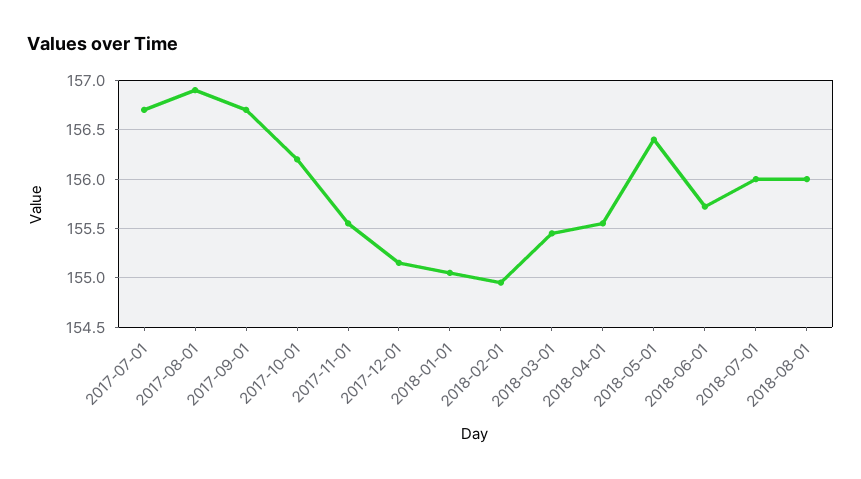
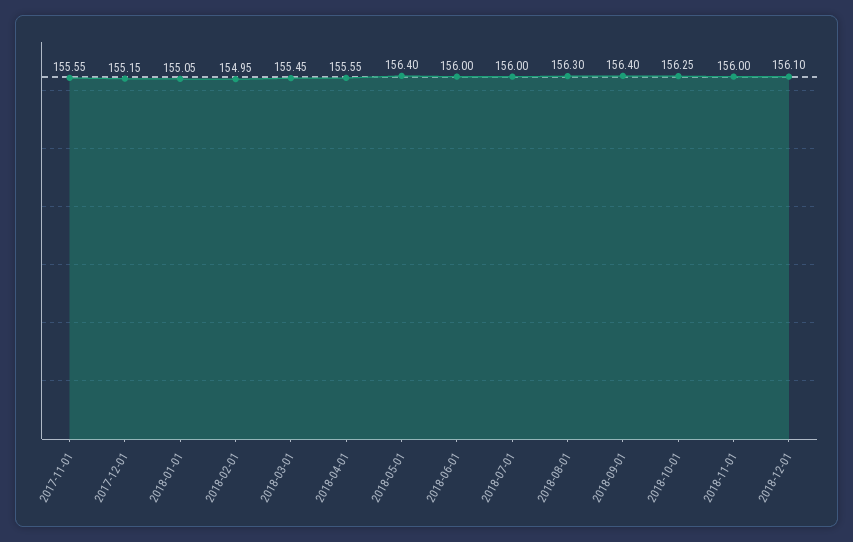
2017-07-01: 156.7 -> none
2017-08-01: 156.9 -> none
2017-09-01: 156.7 -> none
2017-10-01: 156.2 -> none
2018-06-01: 155.7 -> 156
2018-08-01: 156 -> 156.3
2018-09-01: none -> 156.4
2018-10-01: none -> 156.25
2018-11-01: none -> 156
2018-12-01: none -> 156.1

